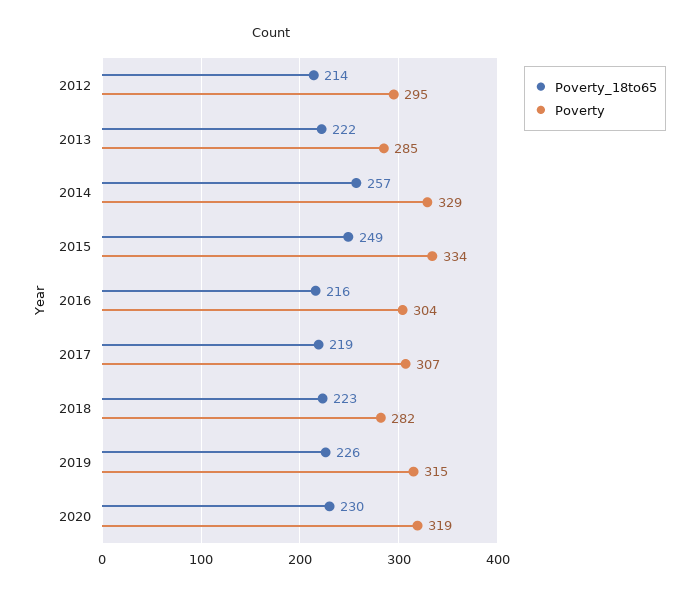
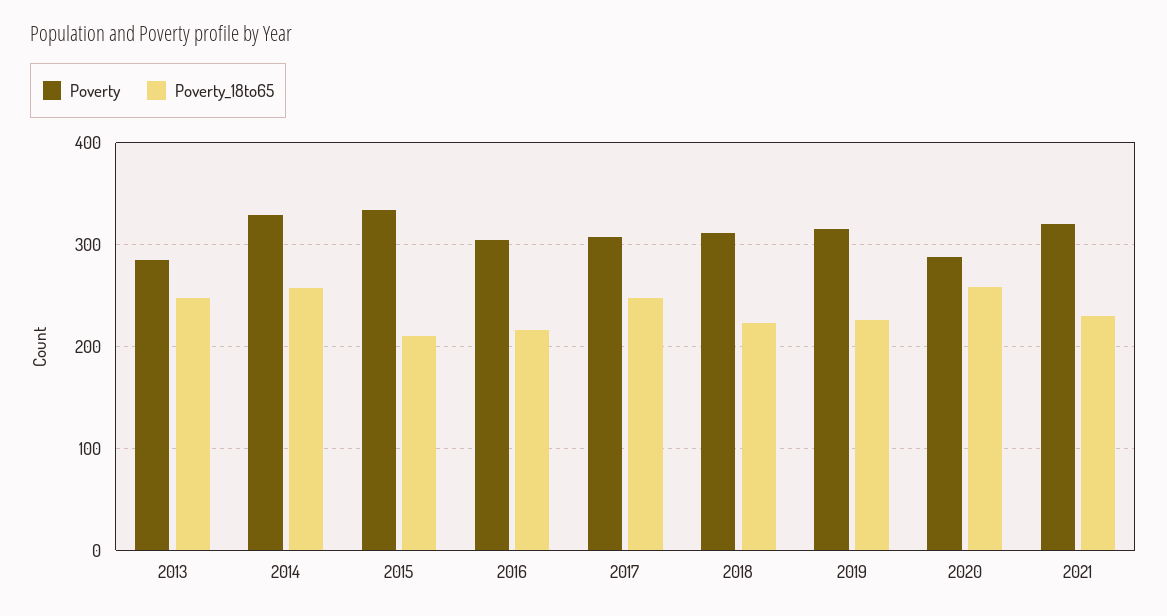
Poverty_18to65, 2012: 214 -> none
Poverty, 2012: 295 -> none
Poverty_18to65, 2013: 222 -> 250
Poverty_18to65, 2015: 249 -> 210
Poverty_18to65, 2017: 219 -> 250
Poverty, 2018: 282 -> 310
Poverty_18to65, 2020: 230 -> 260
Poverty, 2020: 319 -> 290
Poverty, 2021: none -> 320
Poverty_18to65, 2021: none -> 230

